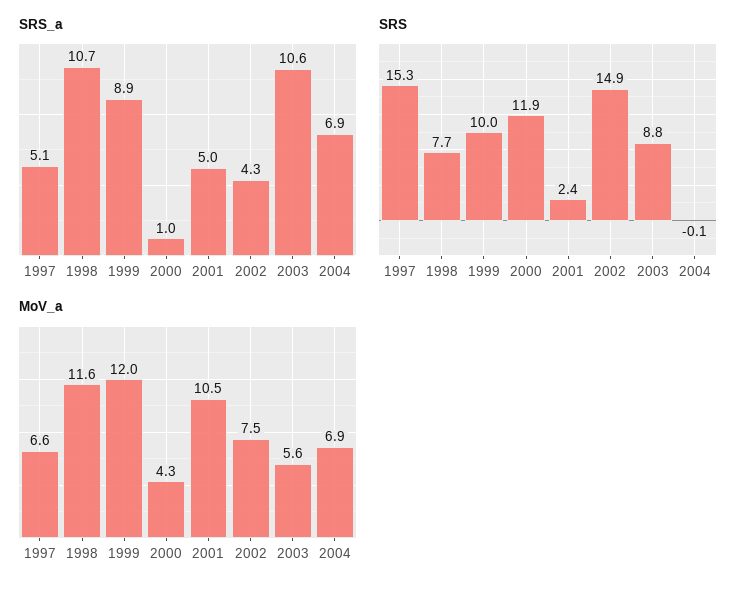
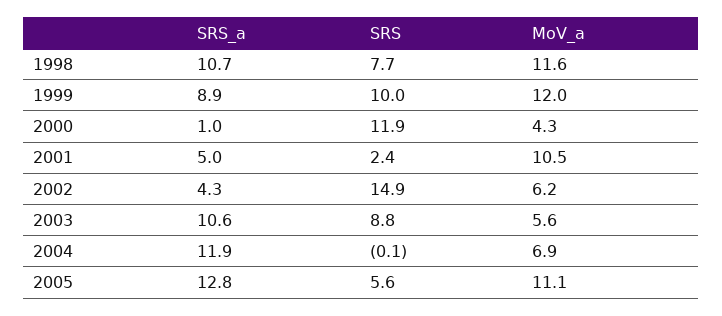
SRS_a, 1997: 5.1 -> none
SRS_a, 2004: 6.9 -> 11.9
SRS, 1997: 15.3 -> none
MoV_a, 1997: 6.6 -> none
MoV_a, 2002: 7.5 -> 6.2
SRS_a, 2005: none -> 12.8
SRS, 2005: none -> 5.6
MoV_a, 2005: none -> 11.1

